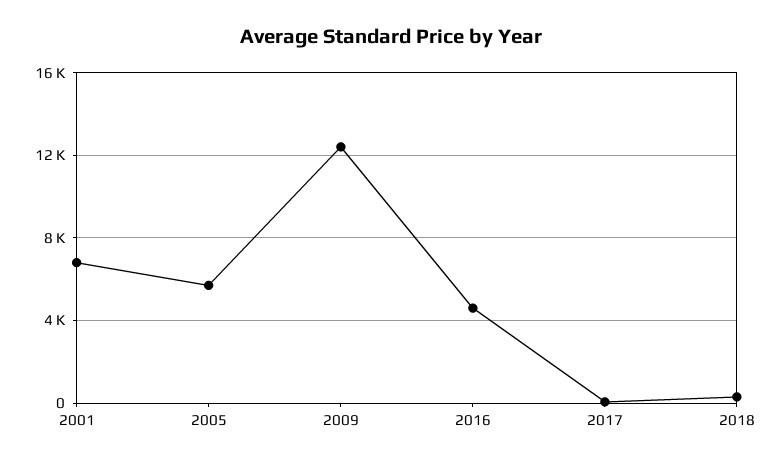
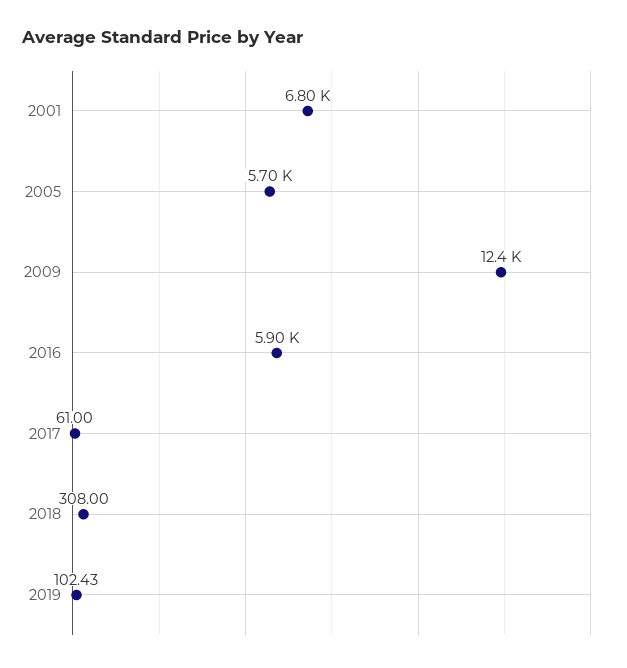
2016: 4500 -> 5900
2019: none -> 102.43

